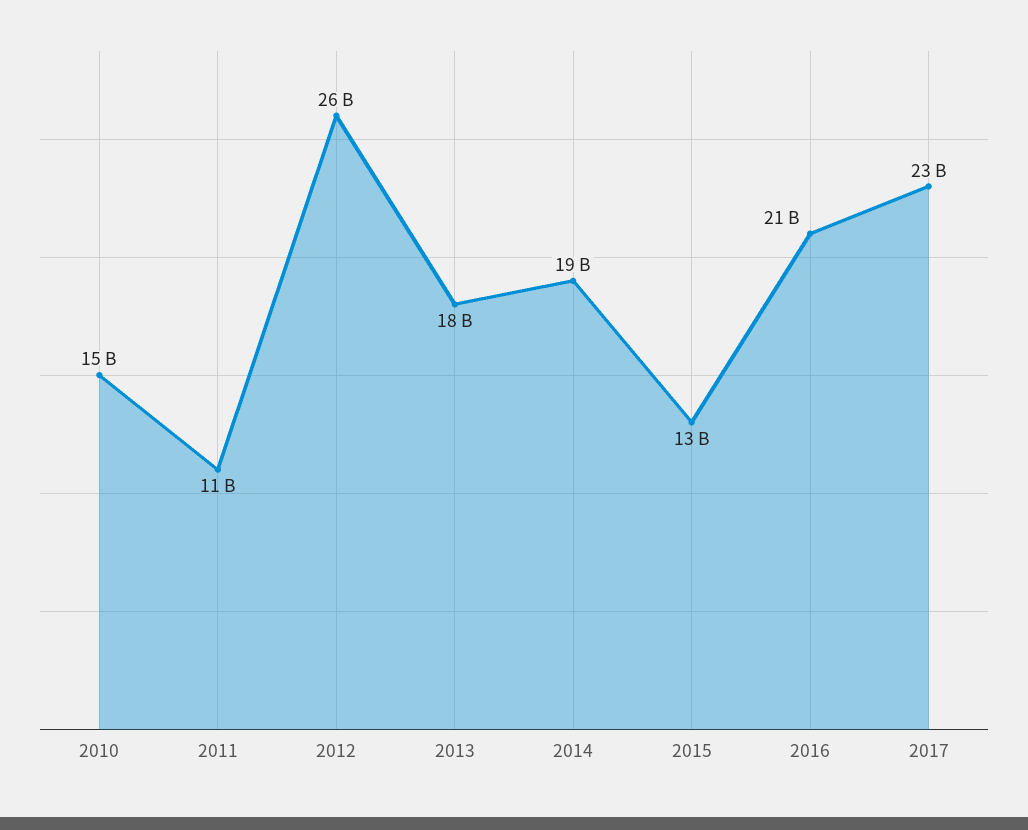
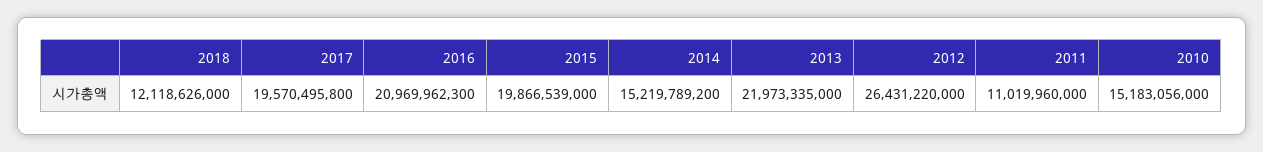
2013: 18000000000 -> 21973335000
2014: 19000000000 -> 15219789200
2015: 13000000000 -> 19866539000
2017: 23000000000 -> 19570495800
2018: none -> 12118626000

